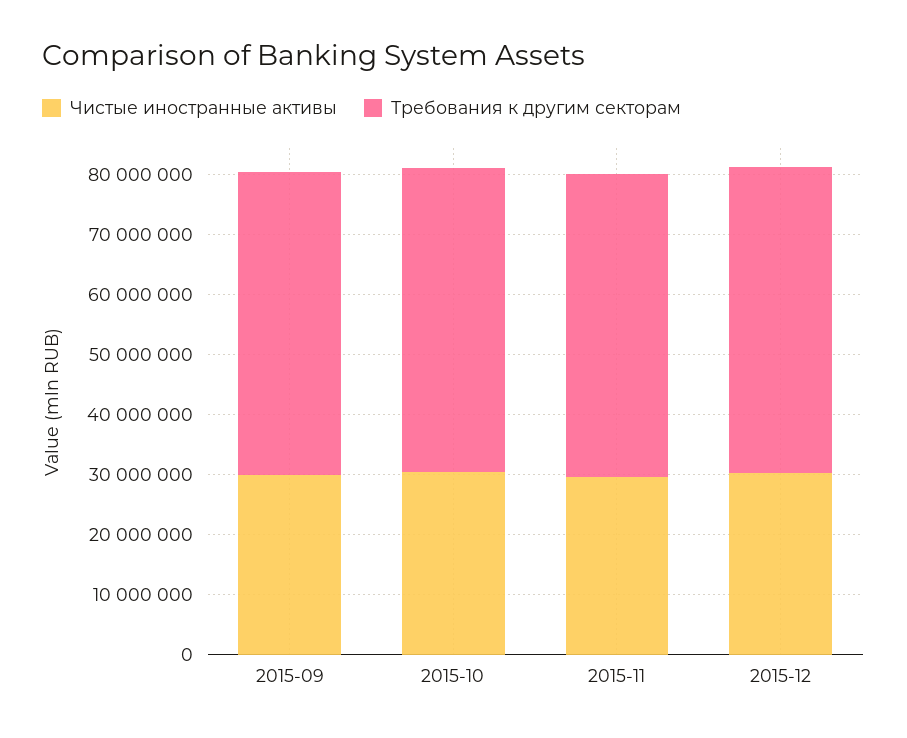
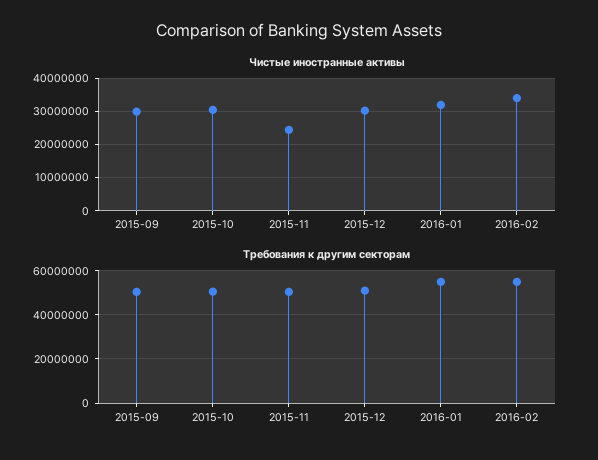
Чистые иностранные активы, 2015-11: 30000000 -> 24000000
Чистые иностранные активы, 2016-01: none -> 32000000
Чистые иностранные активы, 2016-02: none -> 34000000
Требования к другим секторам, 2016-01: none -> 55000000
Требования к другим секторам, 2016-02: none -> 55000000

